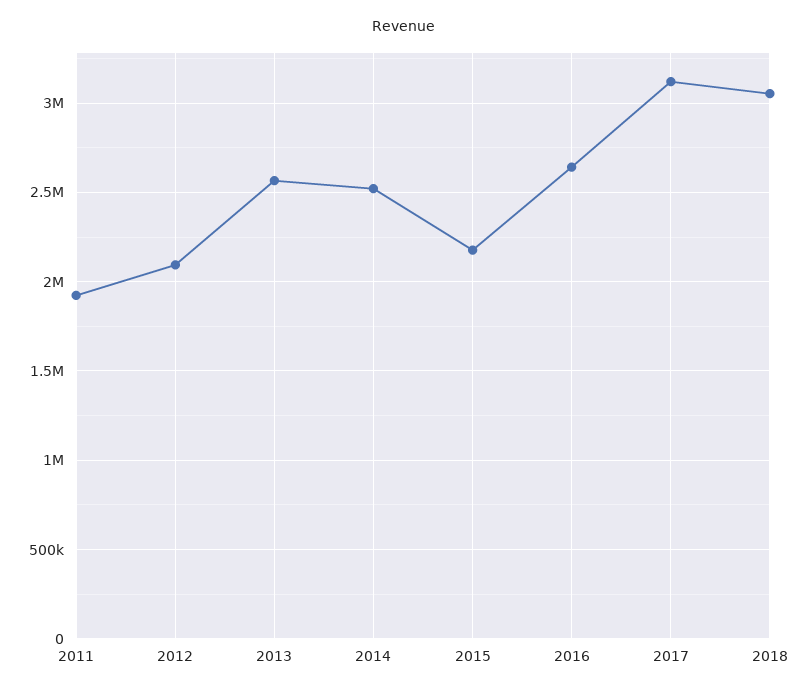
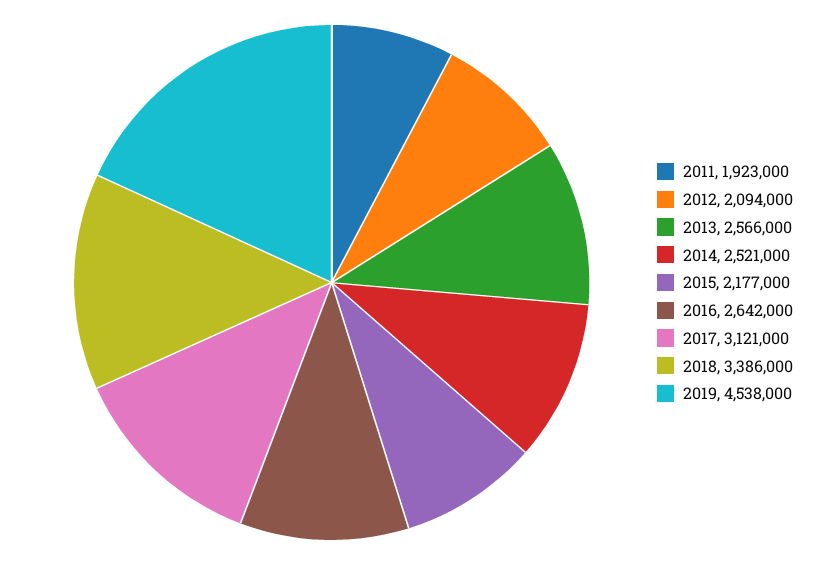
2018: 3050000 -> 3386000
2019: none -> 4538000

